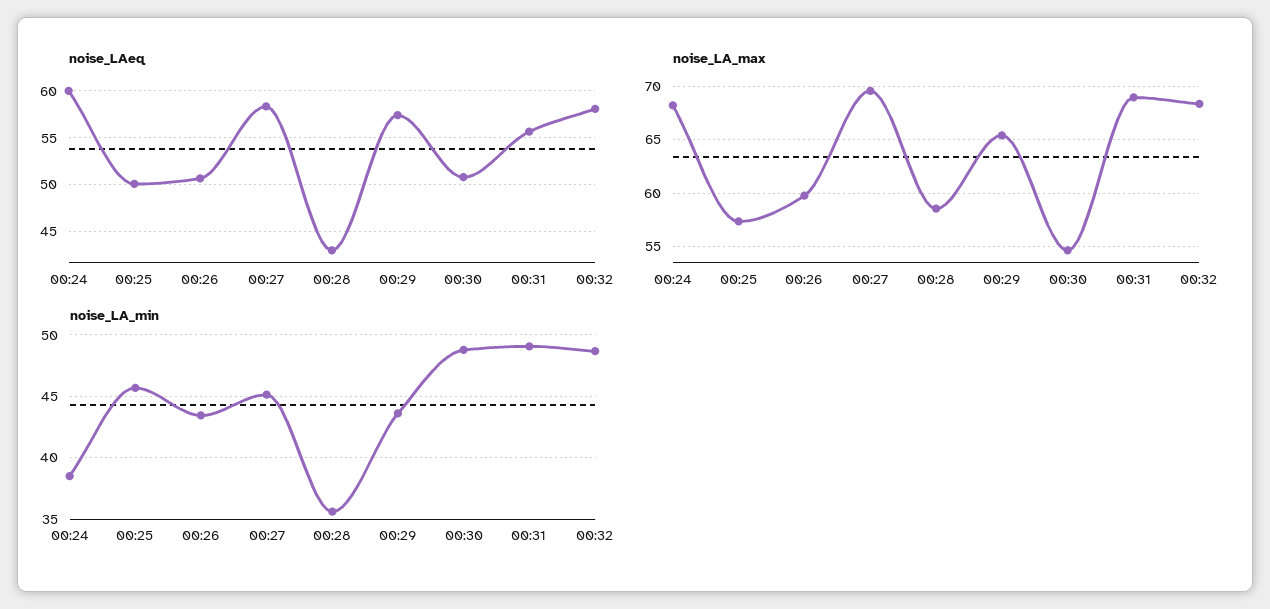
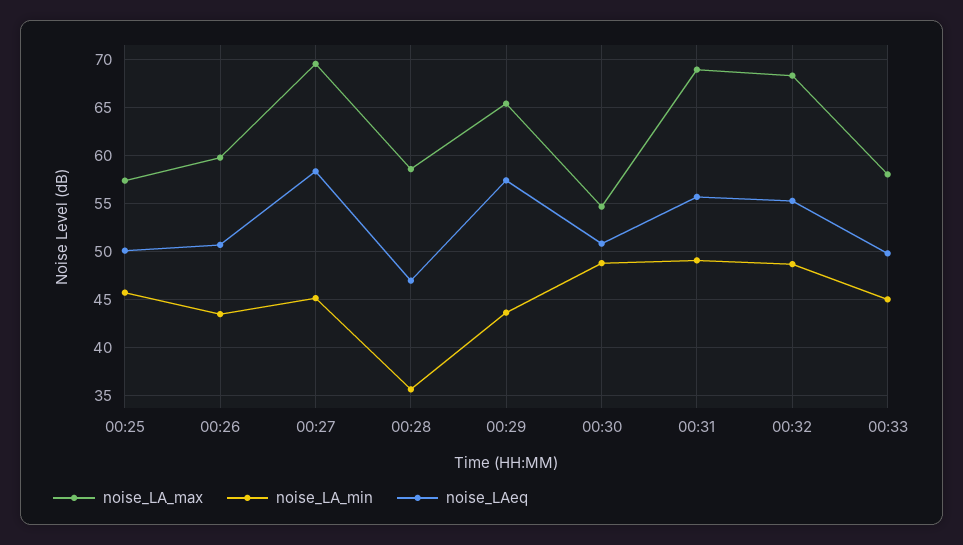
noise_LAeq, 00:24: 60 -> none
noise_LAeq, 00:28: 43 -> 47
noise_LAeq, 00:32: 58 -> 55
noise_LA_max, 00:24: 68 -> none
noise_LA_min, 00:24: 38.5 -> none
noise_LA_max, 00:33: none -> 58
noise_LA_min, 00:33: none -> 45
noise_LAeq, 00:33: none -> 50

